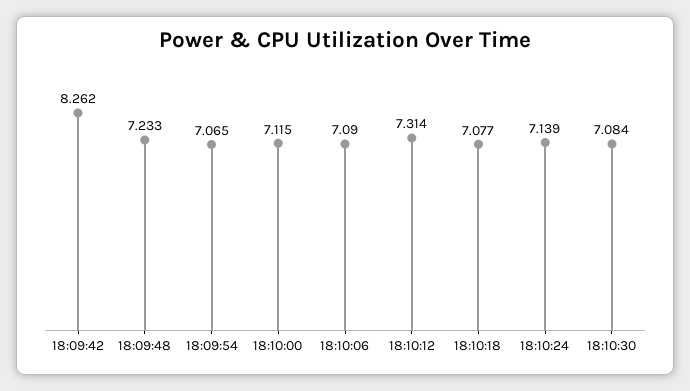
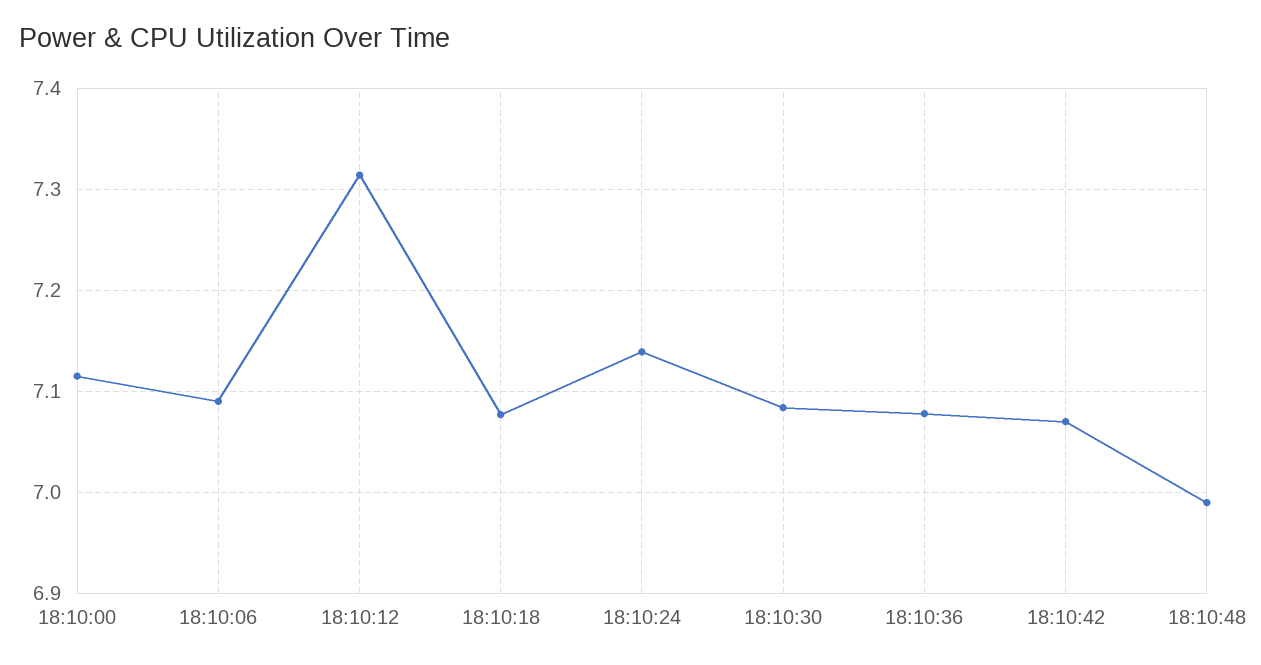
18:09:42: 8.262 -> none
18:09:48: 7.233 -> none
18:09:54: 7.065 -> none
18:10:36: none -> 7.08
18:10:42: none -> 7.07
18:10:48: none -> 6.99

